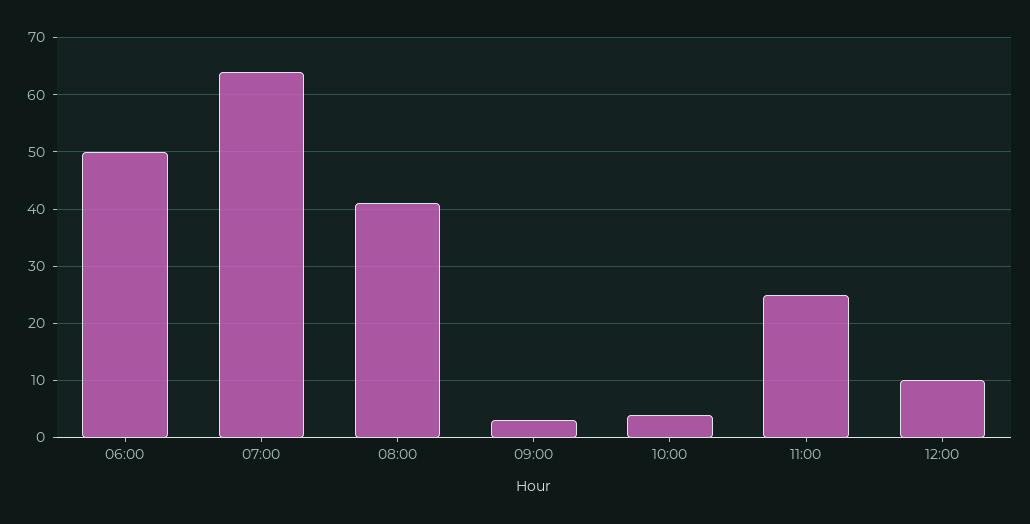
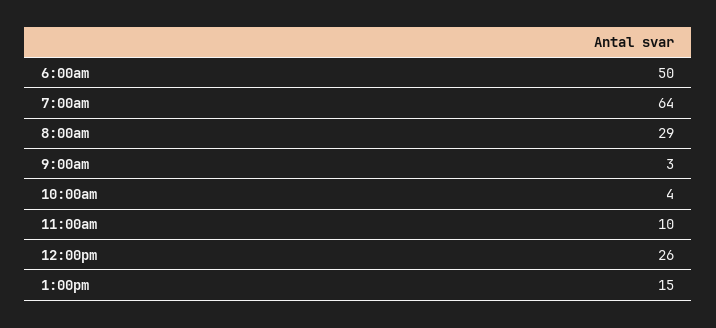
08:00: 40 -> 29
11:00: 25 -> 10
12:00: 10 -> 26
1:00pm: none -> 15

